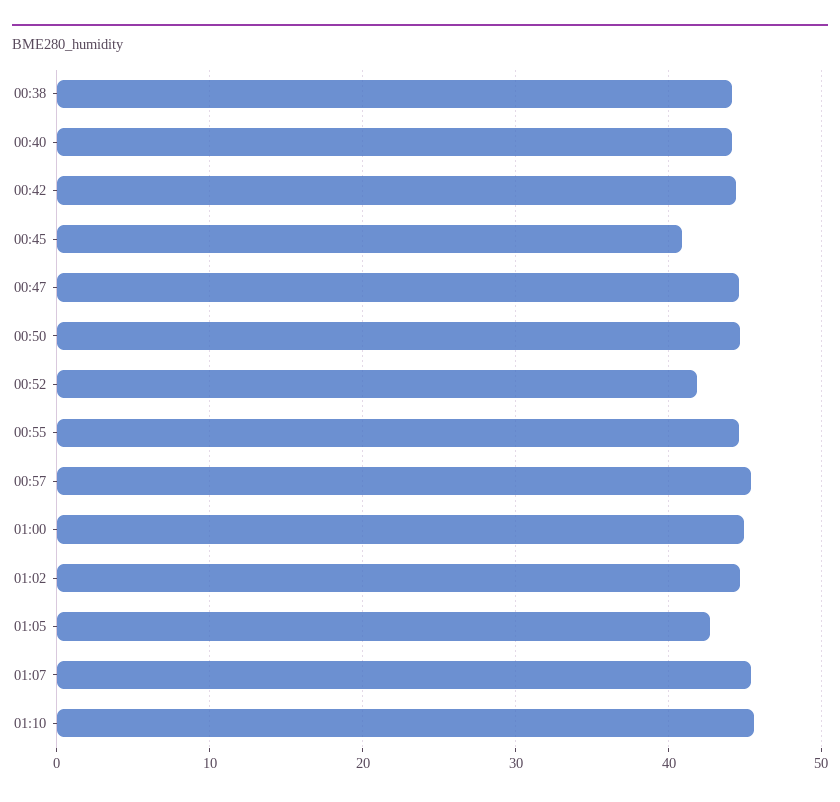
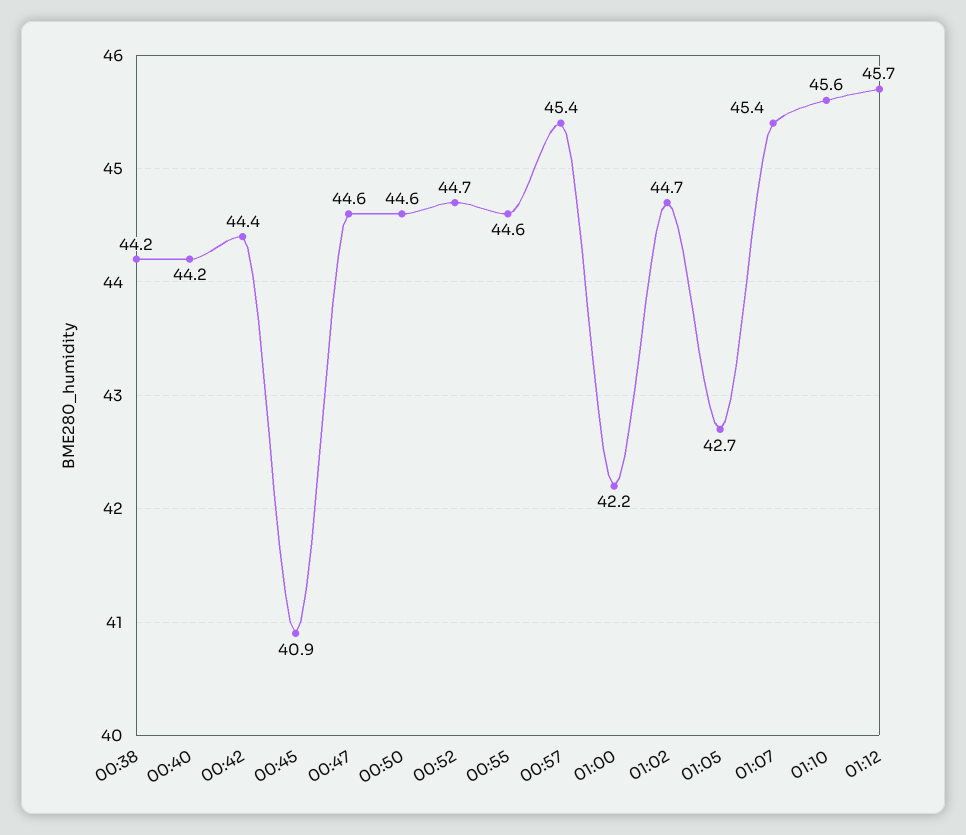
00:52: 42 -> 44.7
01:00: 45 -> 42.2
01:12: none -> 45.7

